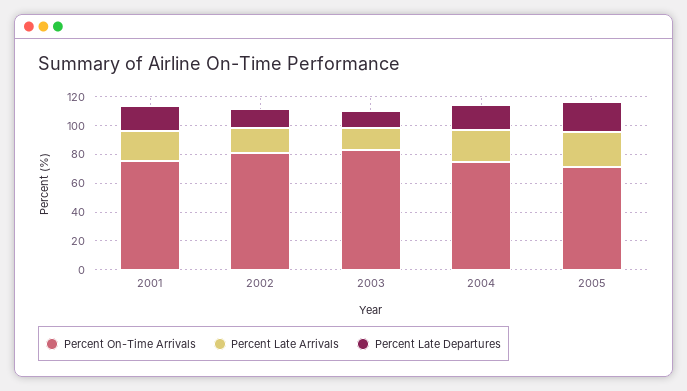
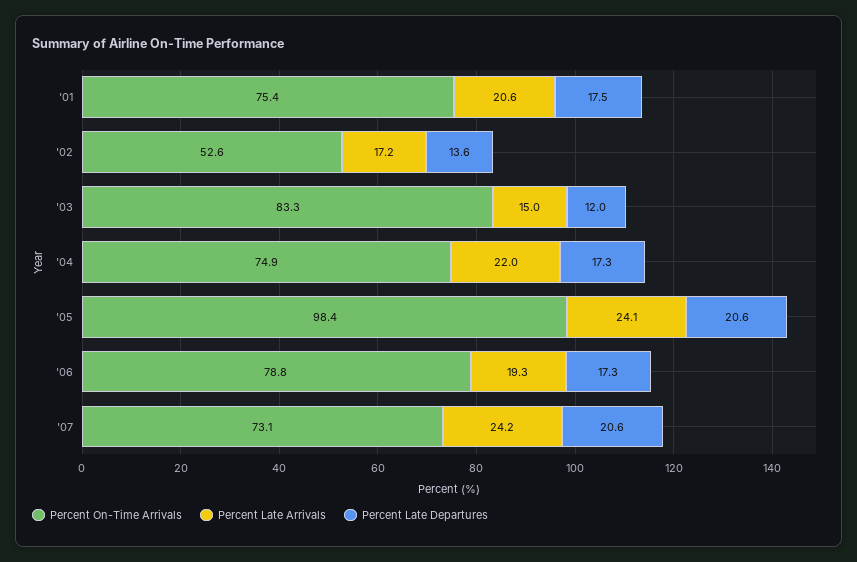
Percent On-Time Arrivals, 2002: 80 -> 52.6
Percent On-Time Arrivals, 2005: 70 -> 98.4
Percent On-Time Arrivals, '06: none -> 78.8
Percent Late Arrivals, '06: none -> 19.3
Percent Late Departures, '06: none -> 17.3
Percent On-Time Arrivals, '07: none -> 73.1
Percent Late Arrivals, '07: none -> 24.2
Percent Late Departures, '07: none -> 20.6

